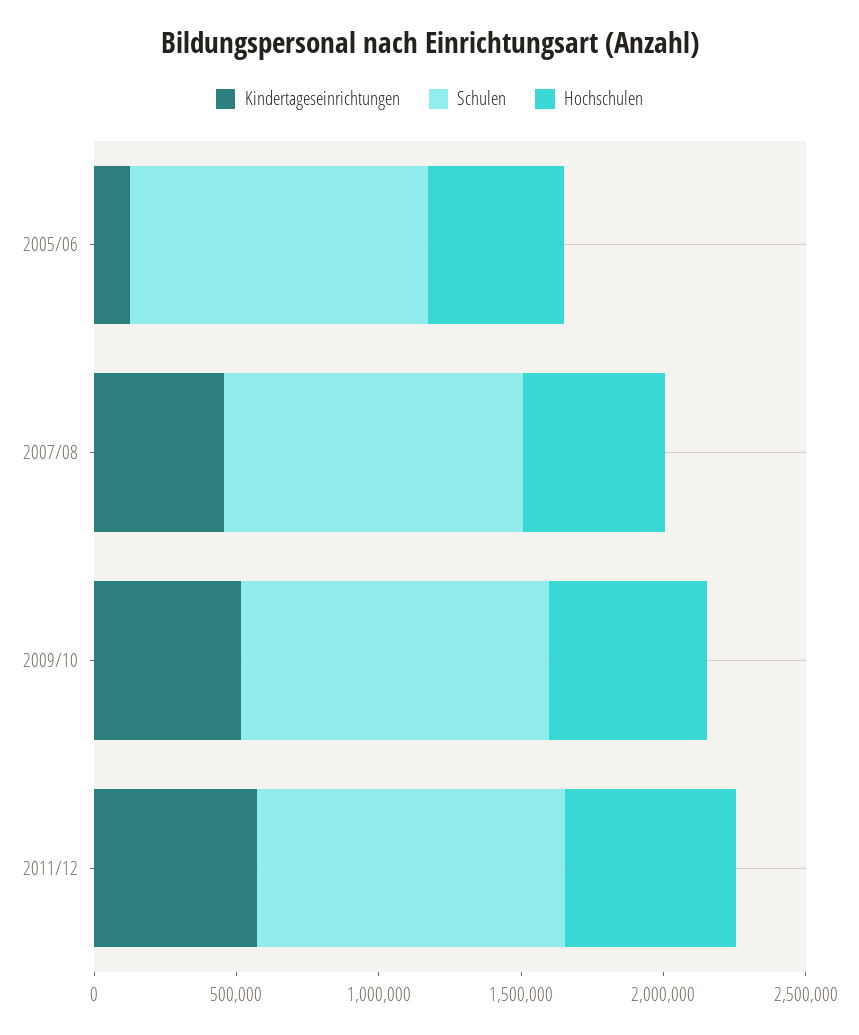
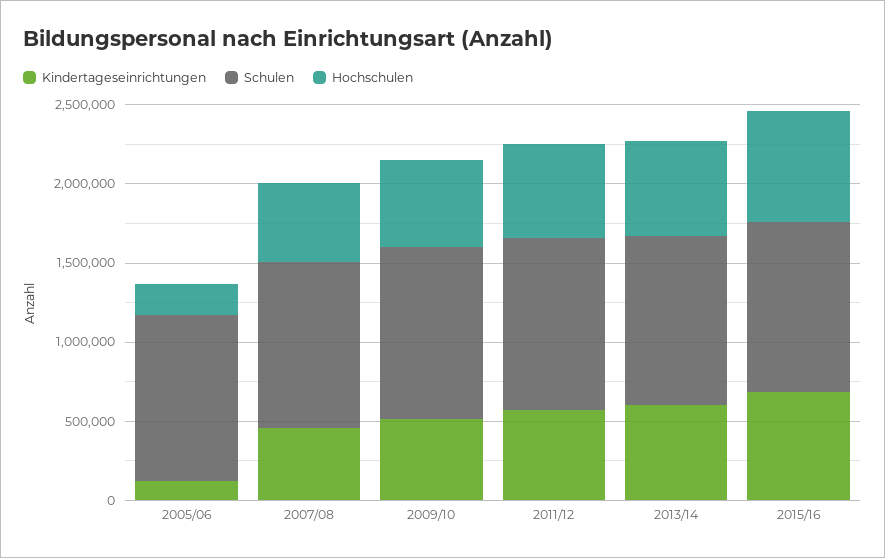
Hochschulen, 2005/06: 500000 -> 200000
Kindertageseinrichtungen, 2013/14: none -> 600000
Schulen, 2013/14: none -> 1100000
Hochschulen, 2013/14: none -> 600000
Kindertageseinrichtungen, 2015/16: none -> 700000
Schulen, 2015/16: none -> 1100000
Hochschulen, 2015/16: none -> 700000

